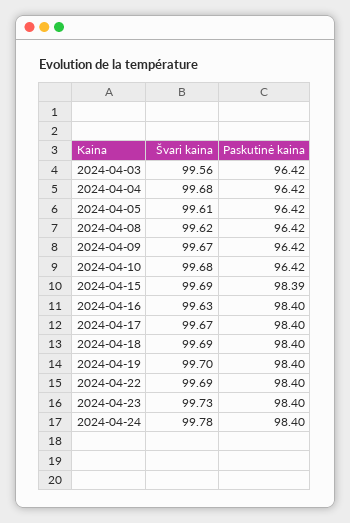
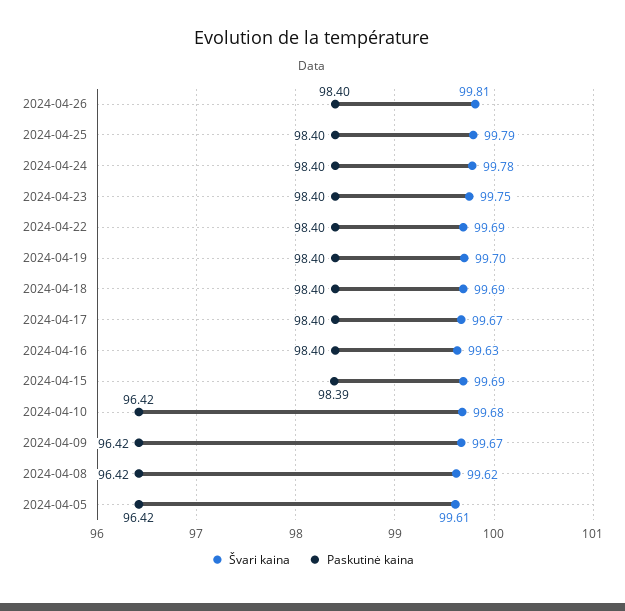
Švari kaina, 2024-04-03: 99.56 -> none
Paskutinė kaina, 2024-04-03: 96.42 -> none
Švari kaina, 2024-04-04: 99.68 -> none
Paskutinė kaina, 2024-04-04: 96.42 -> none
Švari kaina, 2024-04-23: 99.73 -> 99.75
Švari kaina, 2024-04-26: none -> 99.81
Paskutinė kaina, 2024-04-26: none -> 98.4
Švari kaina, 2024-04-25: none -> 99.79
Paskutinė kaina, 2024-04-25: none -> 98.4

